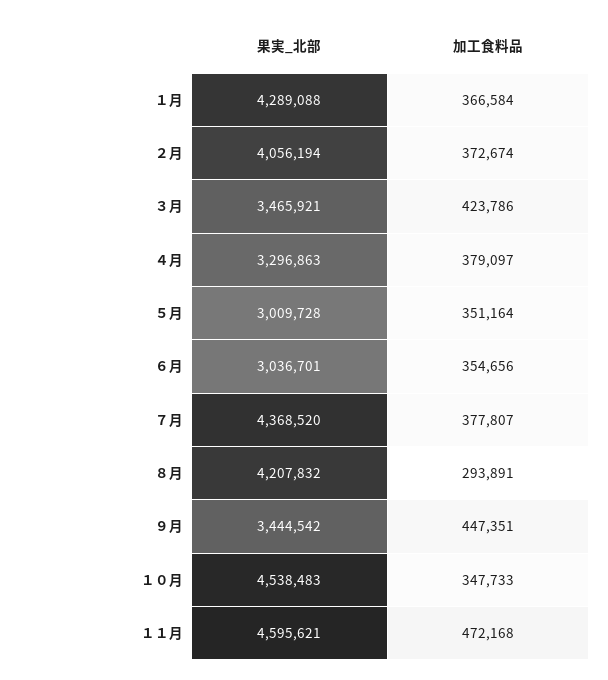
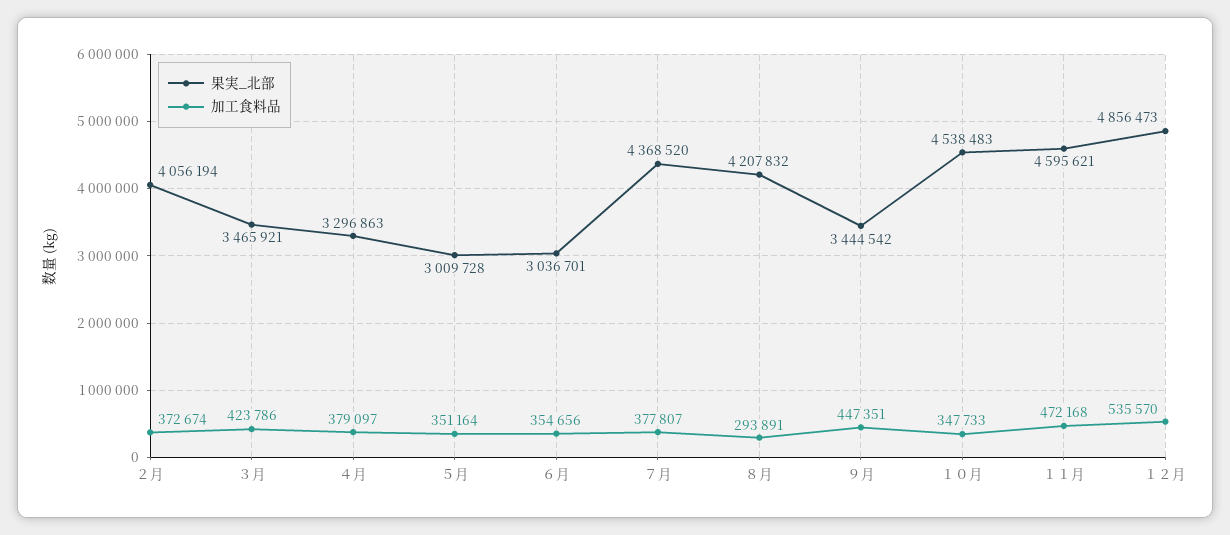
果実_北部, １月: 4289088 -> none
加工食料品, １月: 366584 -> none
果実_北部, １２月: none -> 4856473
加工食料品, １２月: none -> 535570

